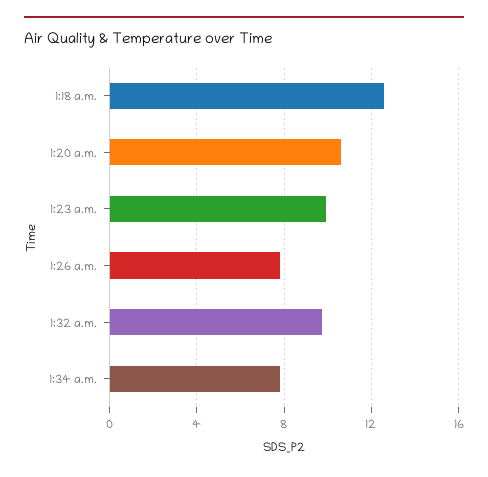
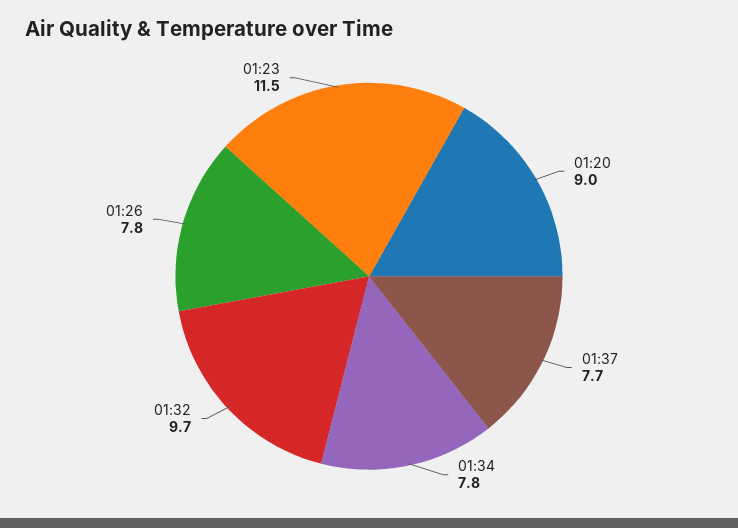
1:18 a.m.: 12.5 -> none
1:20 a.m.: 10.5 -> 9
1:23 a.m.: 10 -> 11.5
01:37: none -> 7.7

